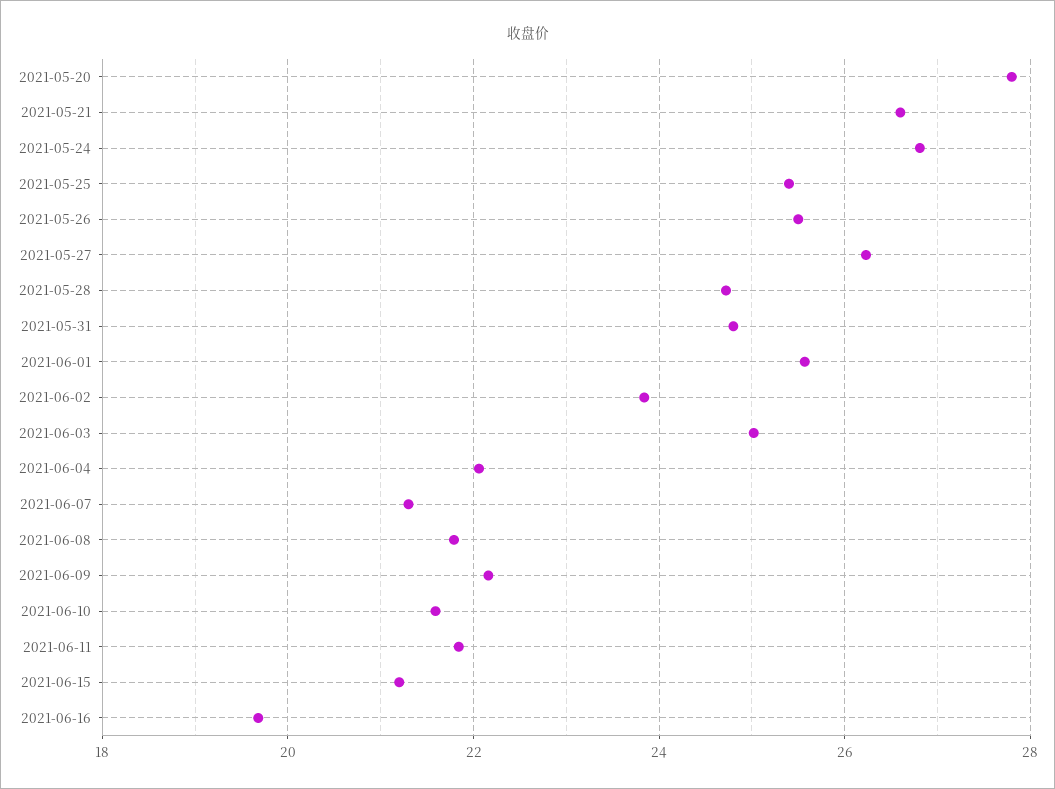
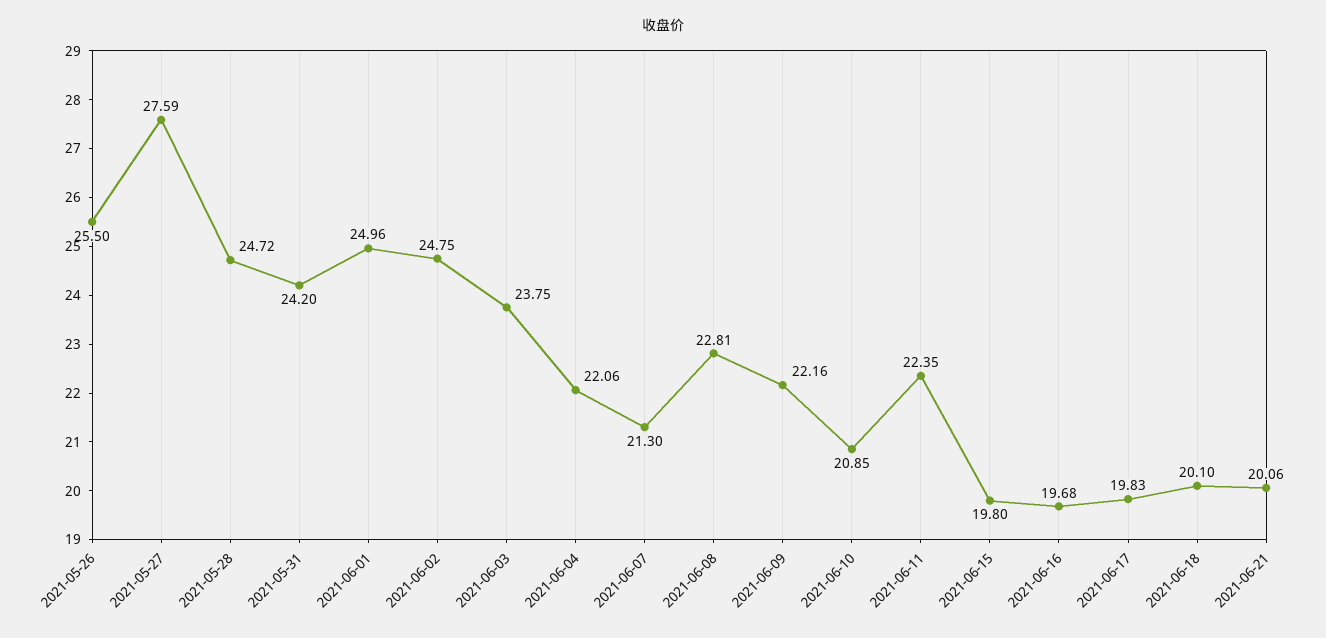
2021-05-20: 27.8 -> none
2021-05-21: 26.6 -> none
2021-05-24: 26.8 -> none
2021-05-25: 25.4 -> none
2021-05-27: 26.2 -> 27.59
2021-05-31: 24.8 -> 24.2
2021-06-01: 25.6 -> 24.96
2021-06-02: 23.8 -> 24.75
2021-06-03: 25 -> 23.75
2021-06-08: 21.8 -> 22.81
2021-06-10: 21.6 -> 20.85
2021-06-11: 21.8 -> 22.35
2021-06-15: 21.2 -> 19.8
2021-06-17: none -> 19.83
2021-06-18: none -> 20.1
2021-06-21: none -> 20.06

